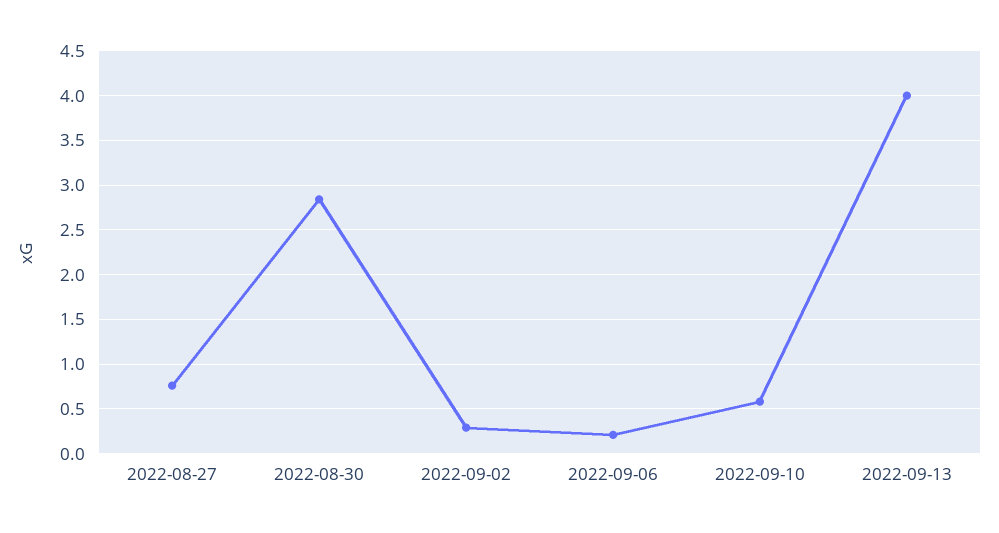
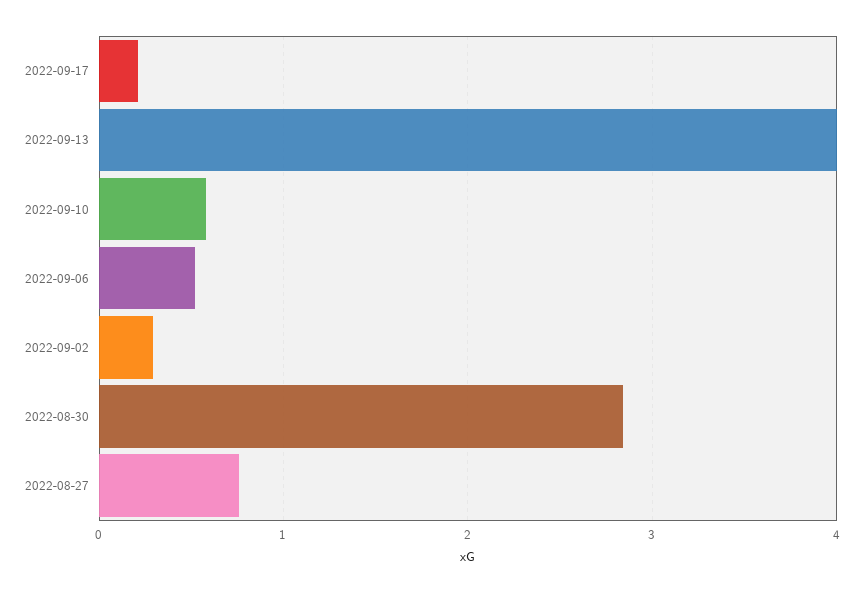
2022-09-06: 0.2 -> 0.5
2022-09-17: none -> 0.2

